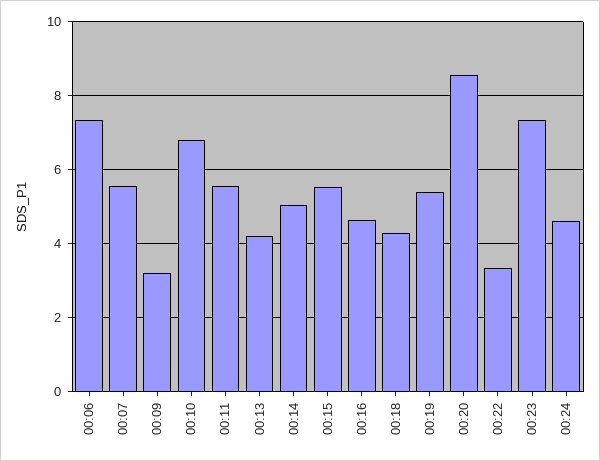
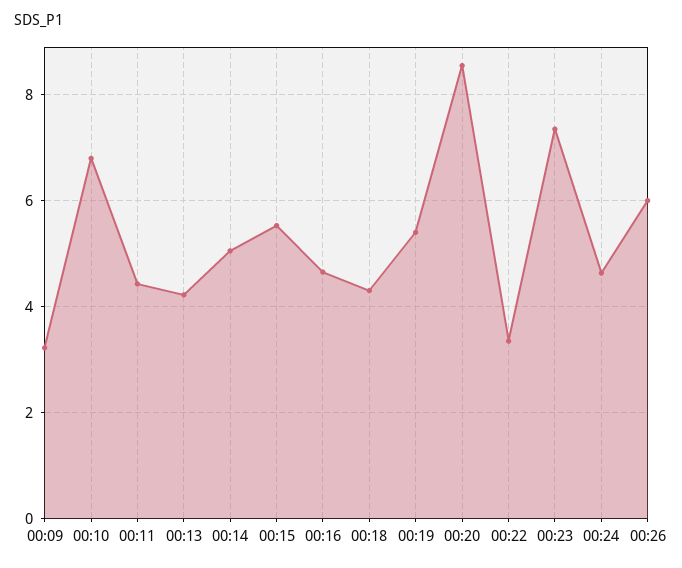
00:06: 7.4 -> none
00:07: 5.6 -> none
00:11: 5.6 -> 4.4
00:26: none -> 6

